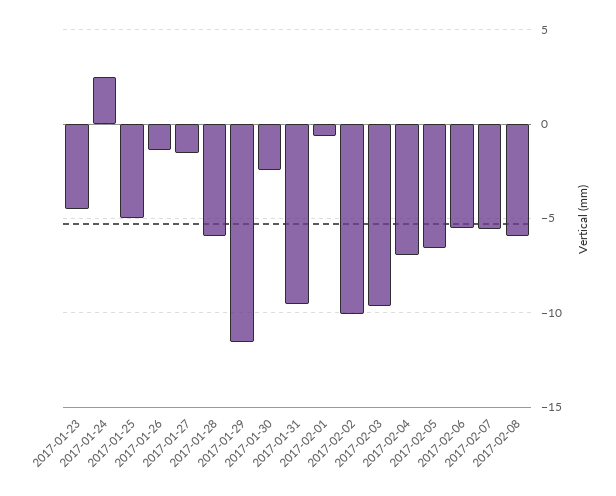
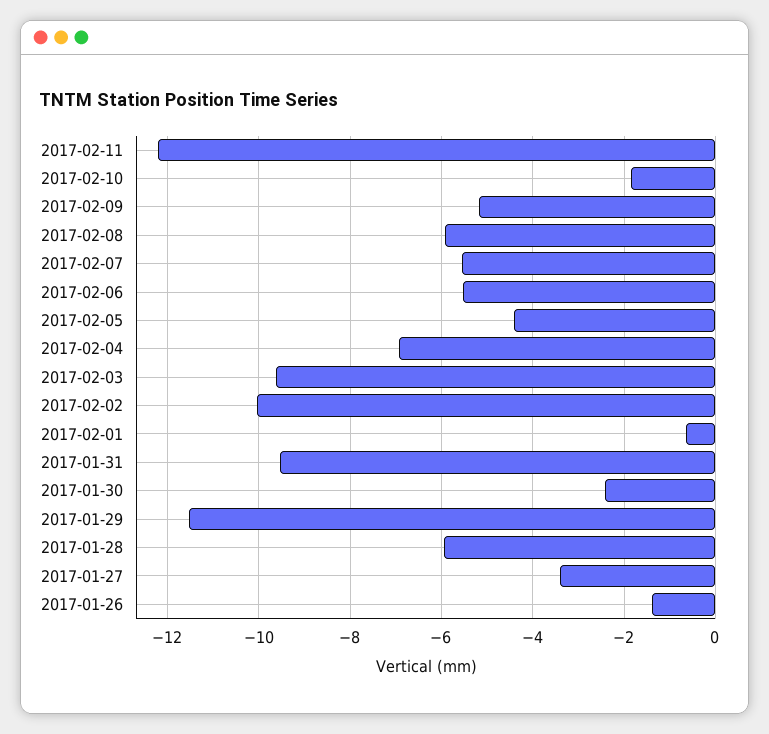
2017-01-23: -4.5 -> none
2017-01-24: 2.5 -> none
2017-01-25: -5 -> none
2017-01-27: -1.5 -> -3.4
2017-02-05: -6.5 -> -4.4
2017-02-11: none -> -12.2
2017-02-10: none -> -1.8
2017-02-09: none -> -5.2

